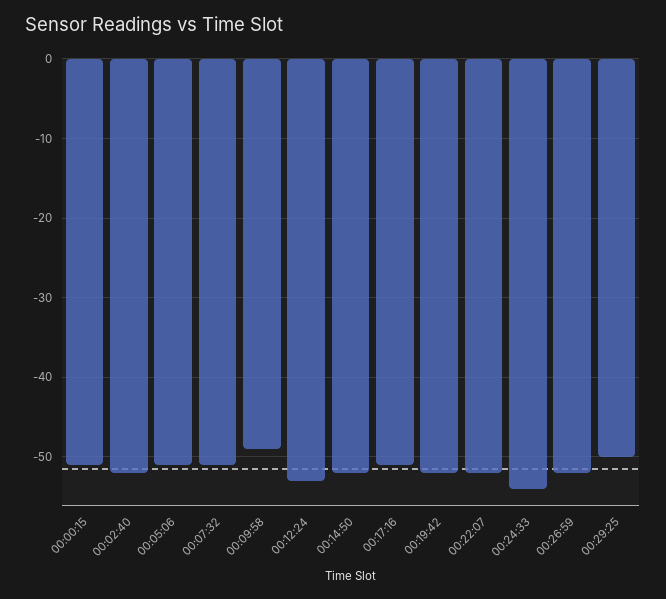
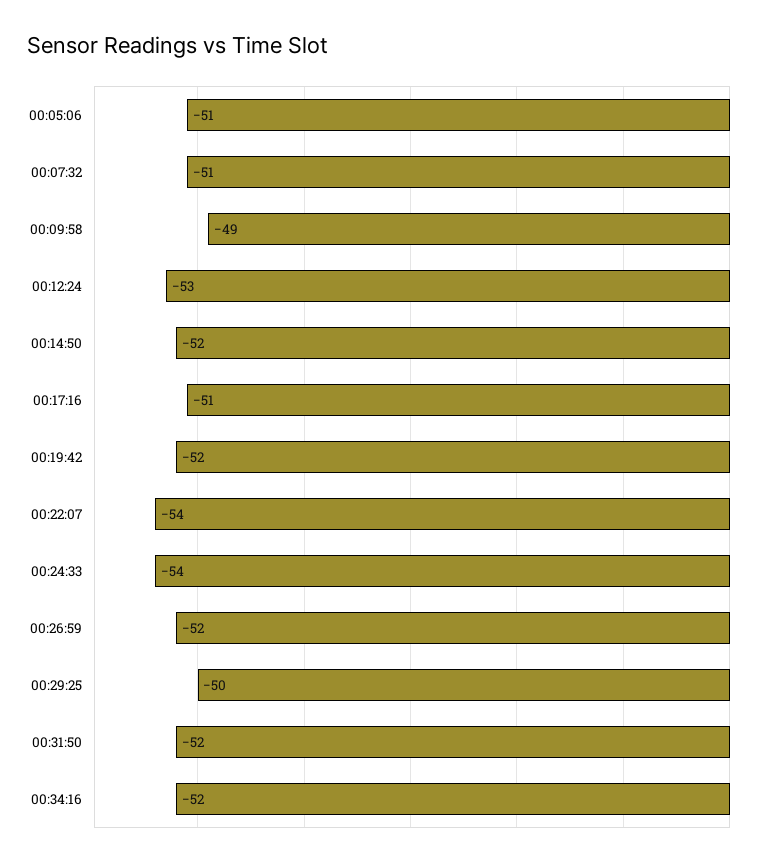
00:00:15: -51 -> none
00:02:40: -52 -> none
00:22:07: -52 -> -54
00:31:50: none -> -52
00:34:16: none -> -52

